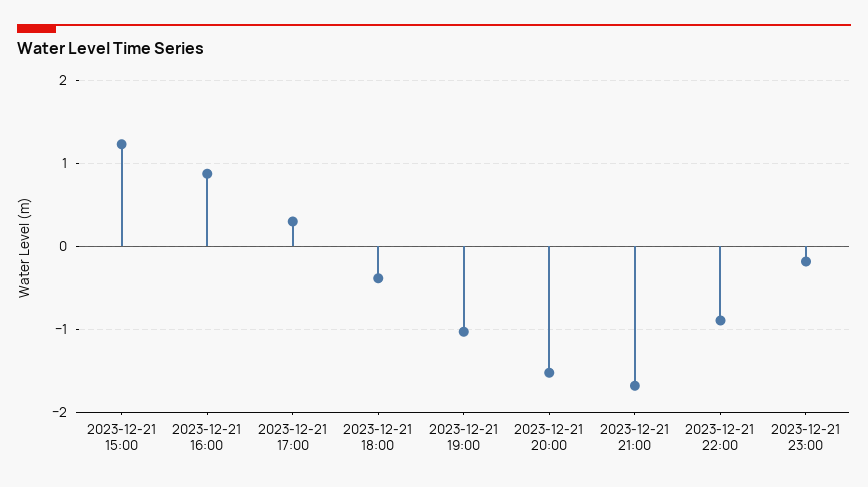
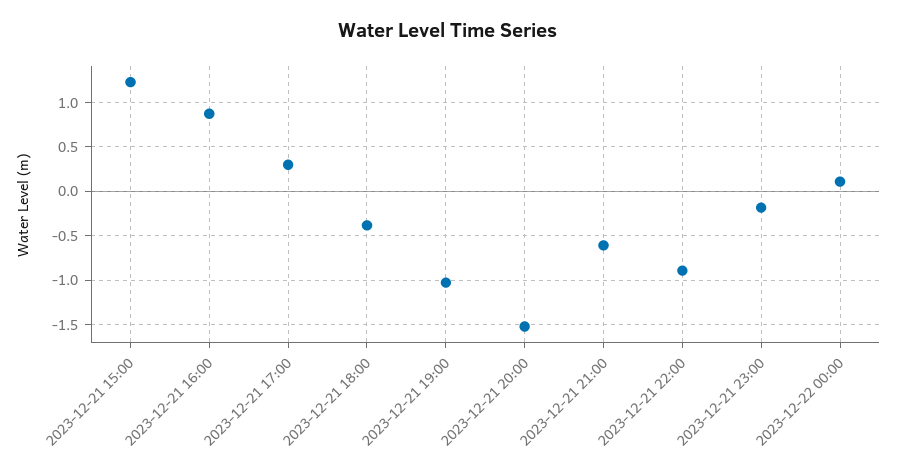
2023-12-21 21:00: -1.7 -> -0.6
2023-12-22 00:00: none -> 0.1

